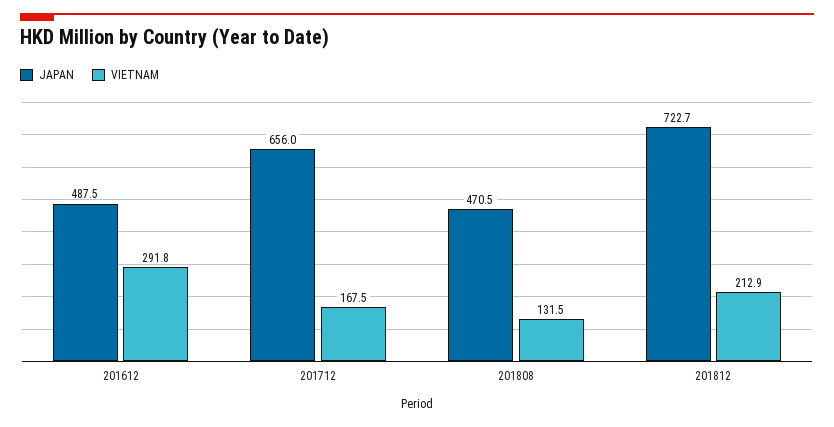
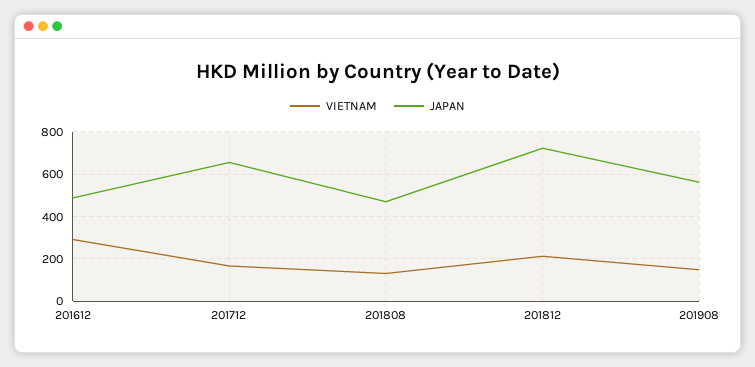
VIETNAM, 201908: none -> 150
JAPAN, 201908: none -> 550

